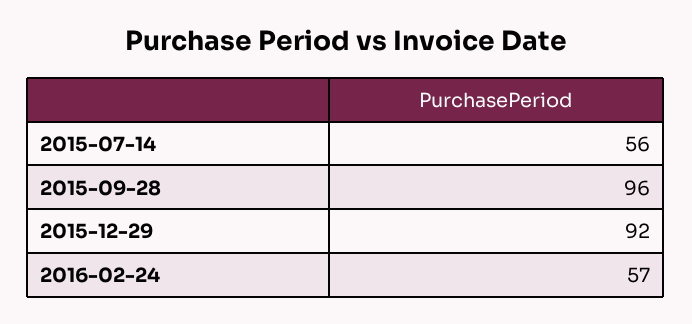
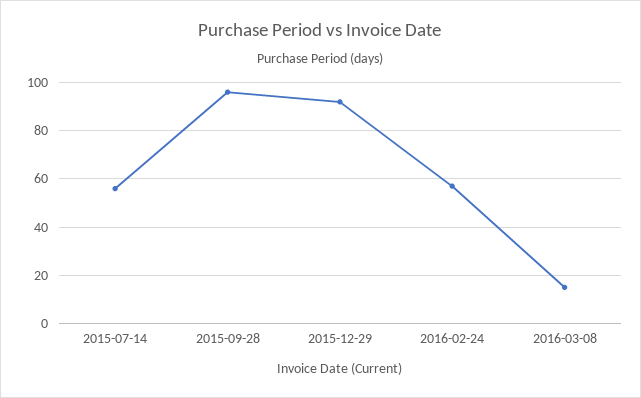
2016-03-08: none -> 15

